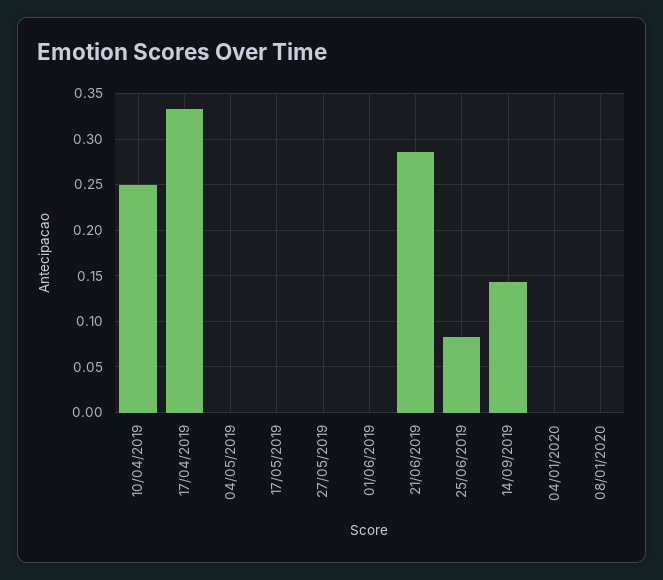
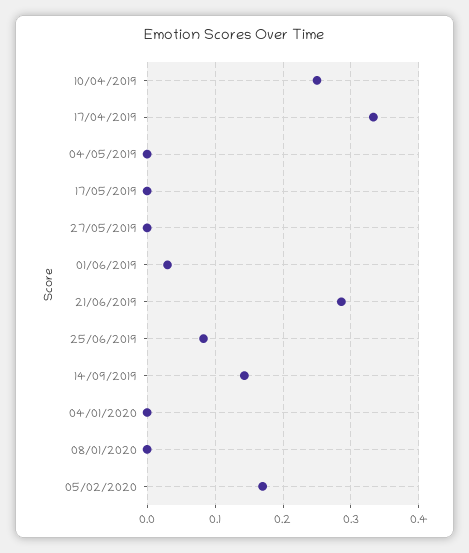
01/06/2019: 0 -> 0.03
05/02/2020: none -> 0.17

